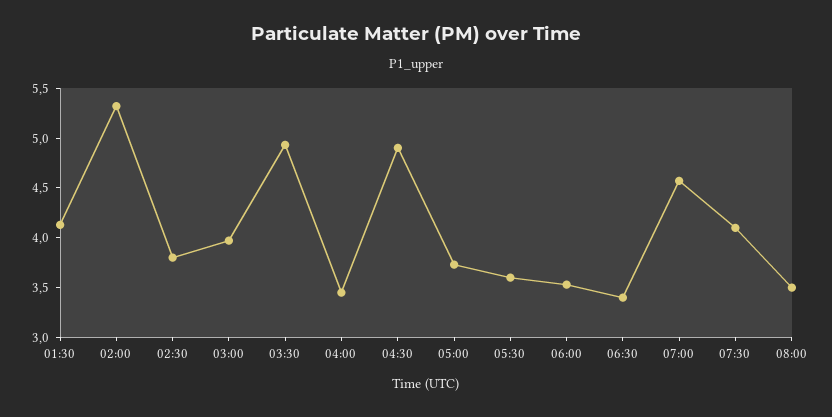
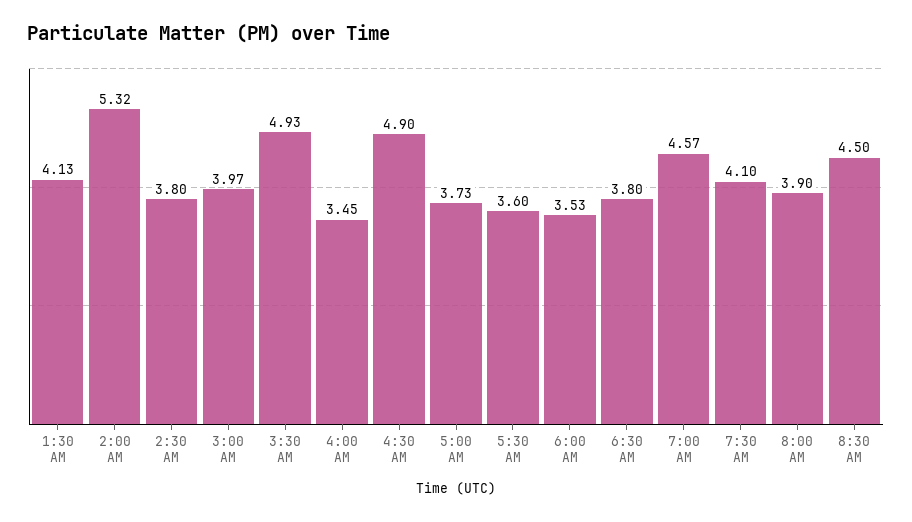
06:30: 3.4 -> 3.8
08:00: 3.5 -> 3.9
8:30 AM: none -> 4.5

